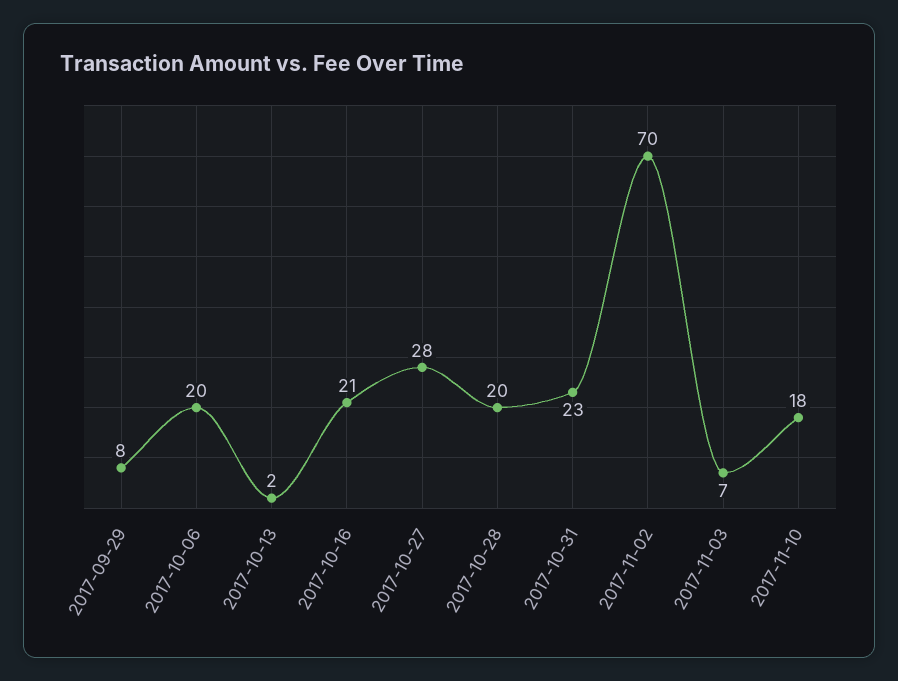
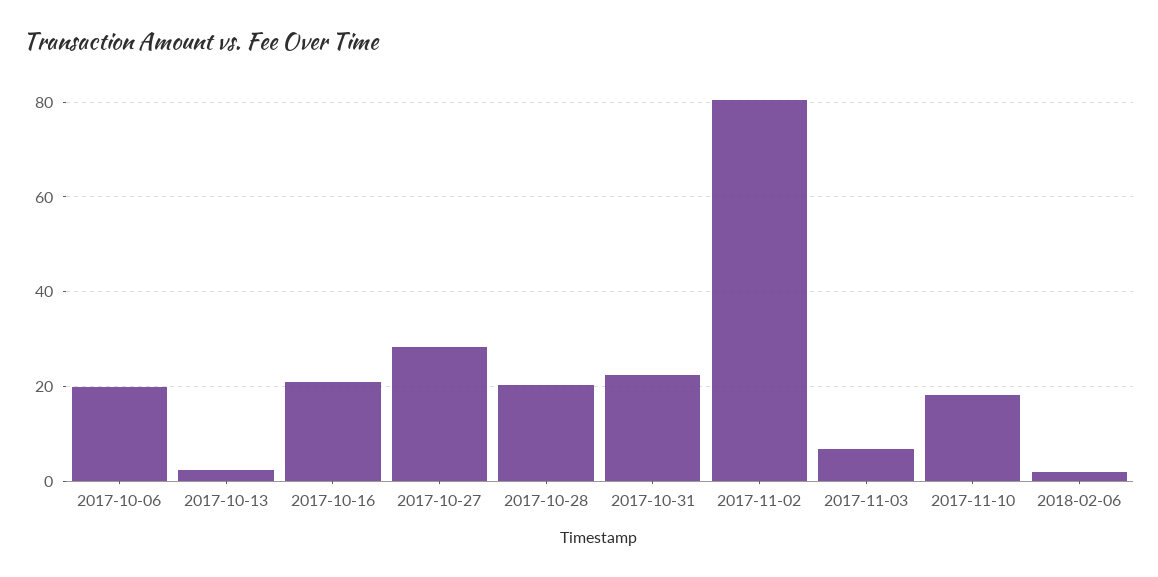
2017-09-29: 8 -> none
2017-11-02: 70 -> 80
2018-02-06: none -> 2

